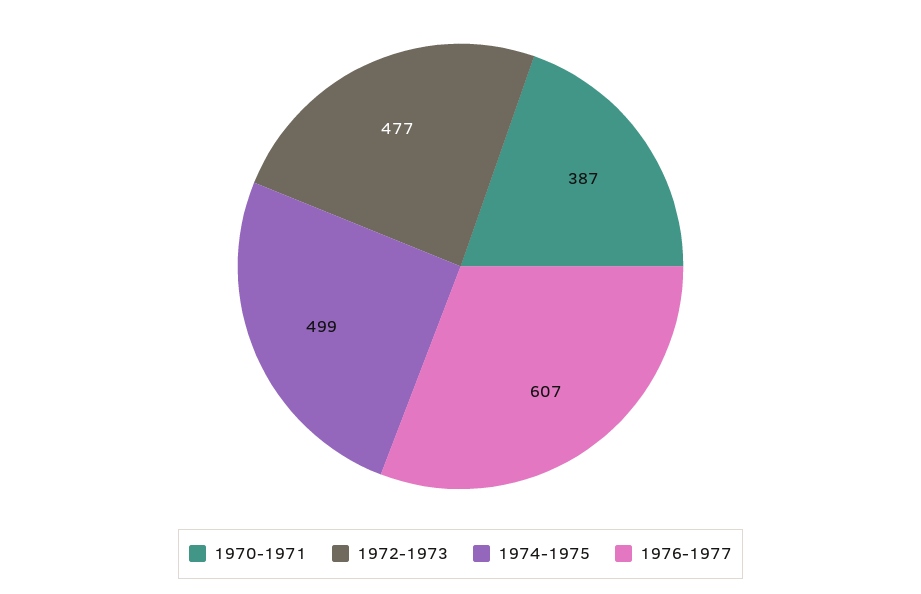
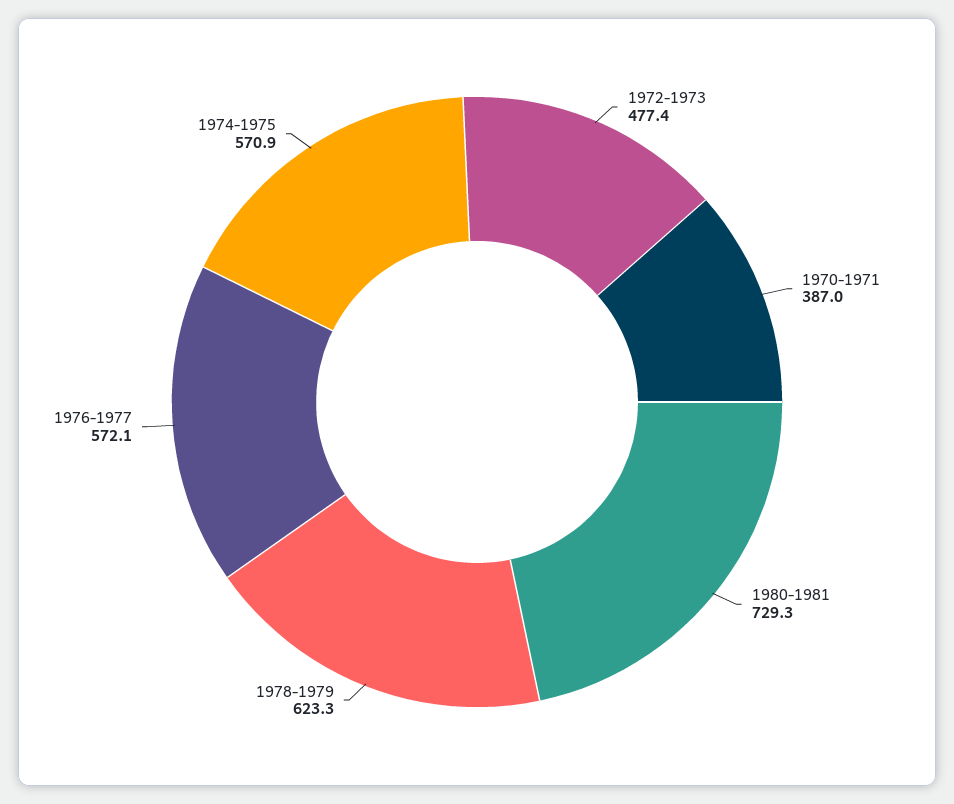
1974-1975: 499 -> 570.9
1976-1977: 607 -> 572.1
1980-1981: none -> 729.3
1978-1979: none -> 623.3

